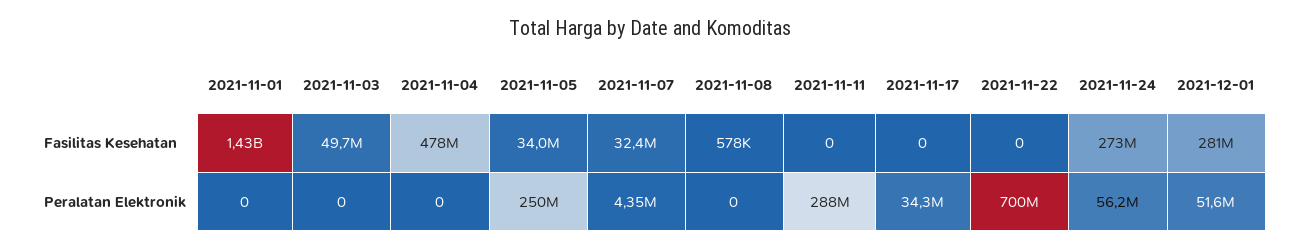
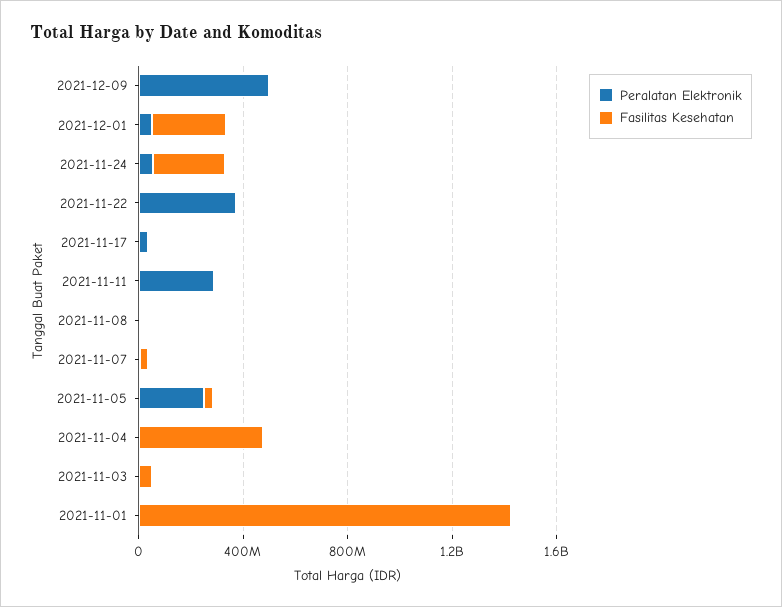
Peralatan Elektronik, 2021-11-22: 700000000 -> 400000000
Peralatan Elektronik, 2021-12-09: none -> 500000000
Fasilitas Kesehatan, 2021-12-09: none -> 0

